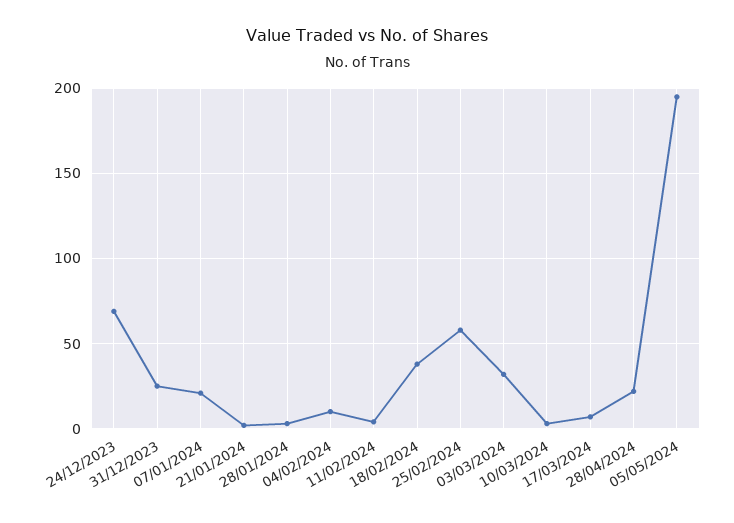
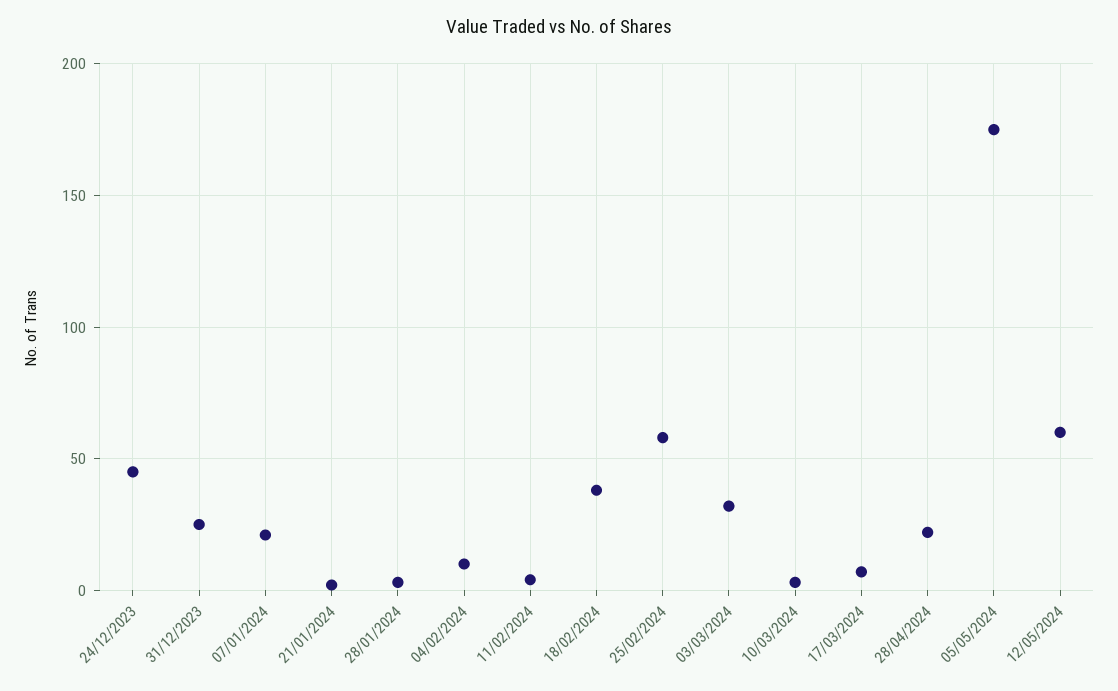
24/12/2023: 70 -> 45
05/05/2024: 195 -> 175
12/05/2024: none -> 60

